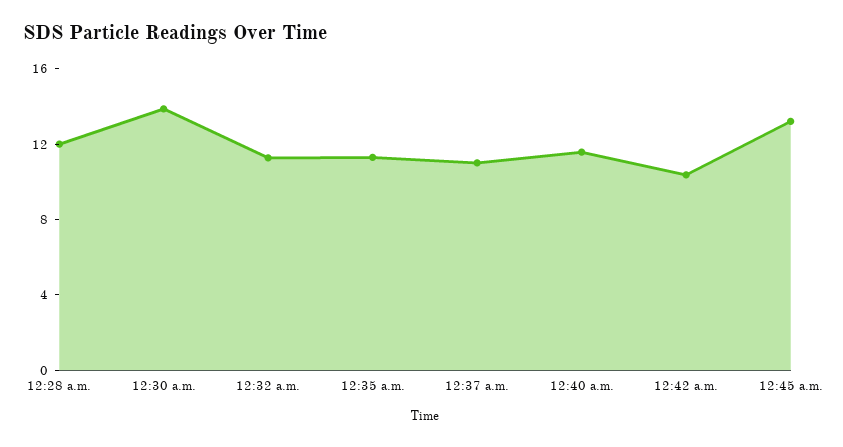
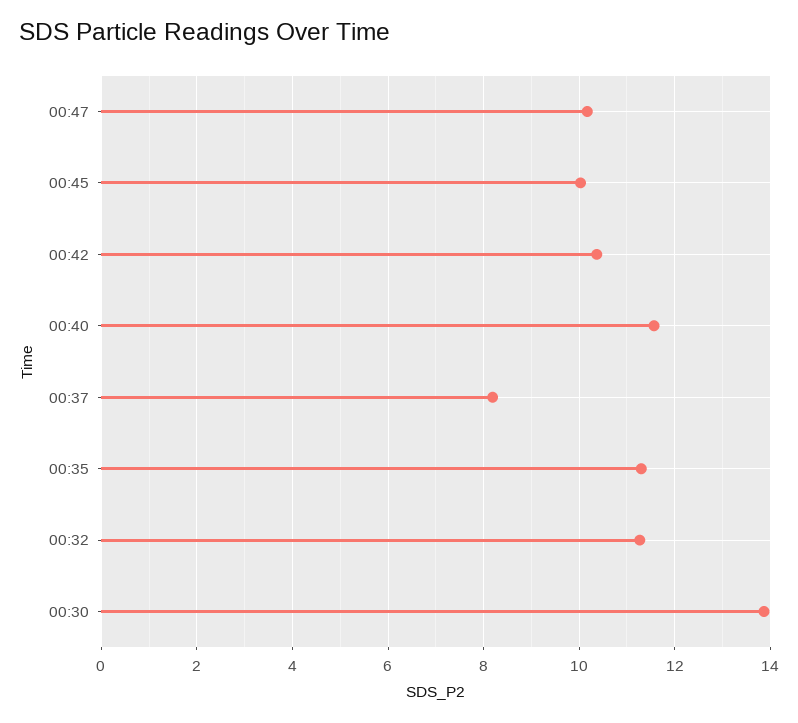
12:28 a.m.: 12 -> none
12:37 a.m.: 11 -> 8.2
12:45 a.m.: 13 -> 10
00:47: none -> 10.2

